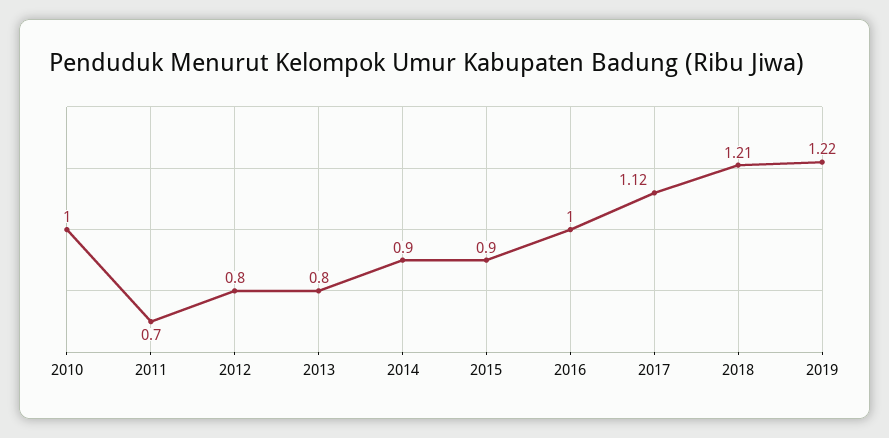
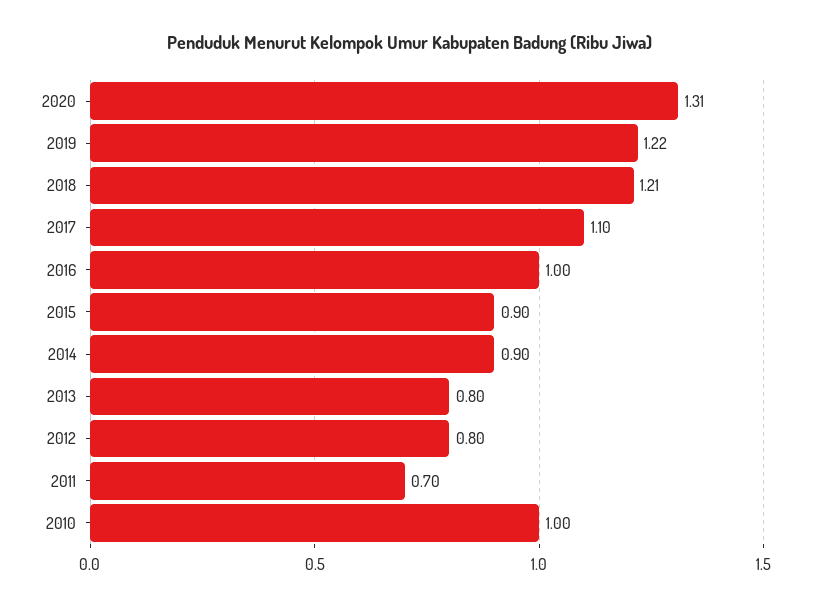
2017: 1.12 -> 1.1
2020: none -> 1.31

